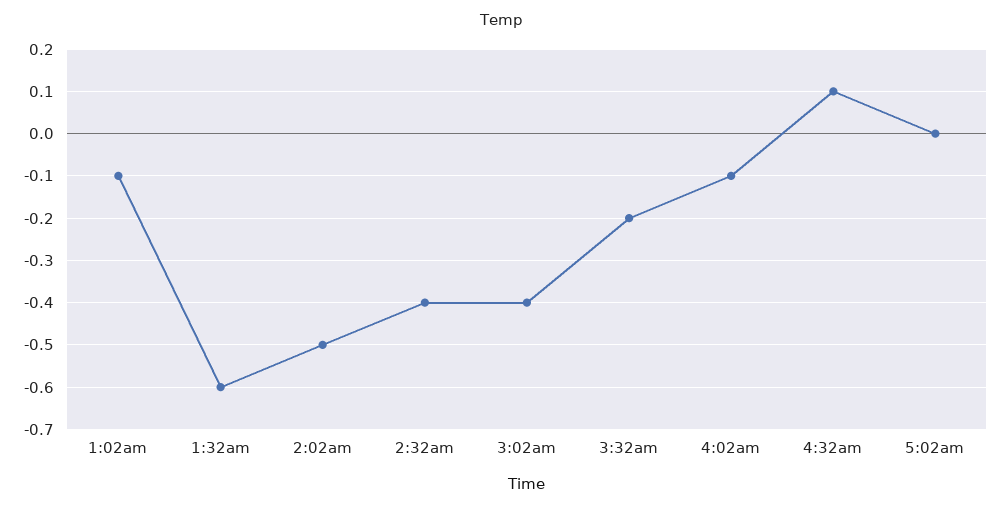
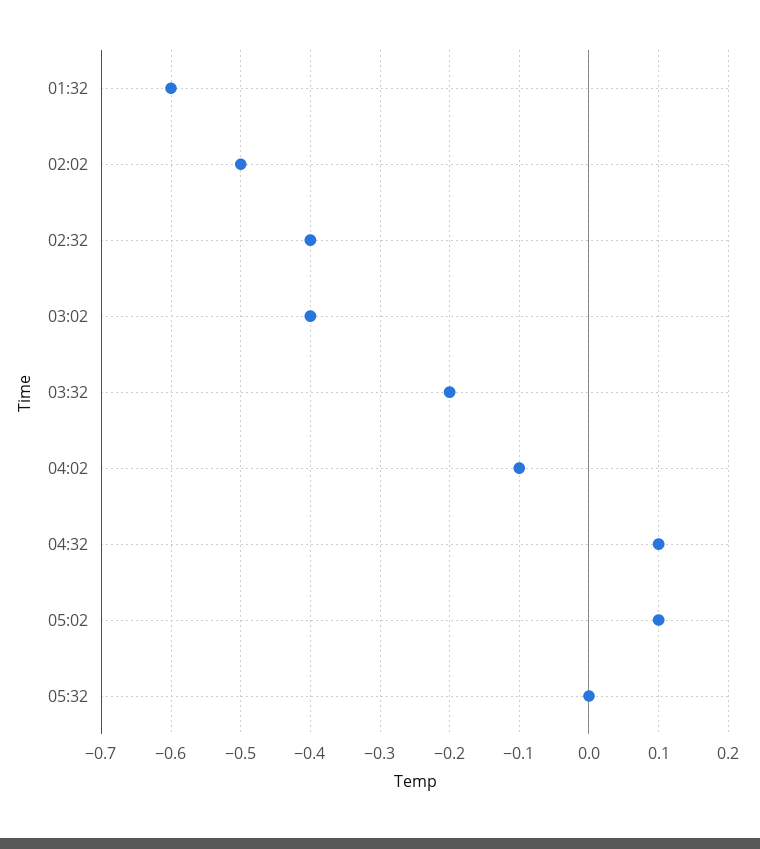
1:02am: -0.1 -> none
5:02am: 0 -> 0.1
05:32: none -> 0

